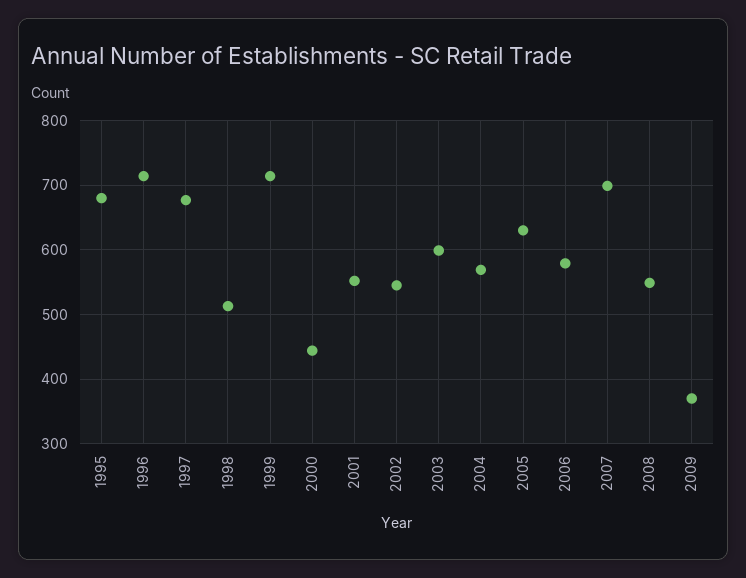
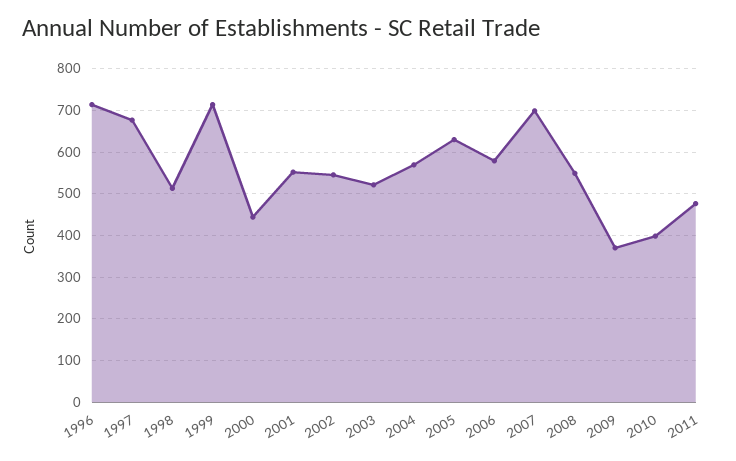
1995: 680 -> none
2003: 600 -> 520
2010: none -> 400
2011: none -> 480

